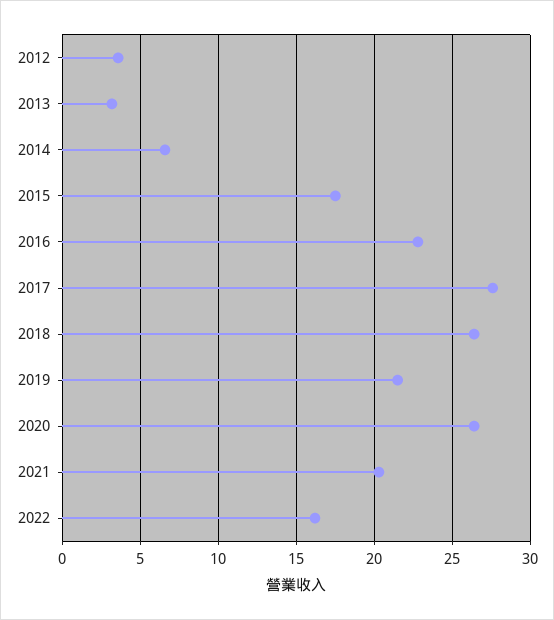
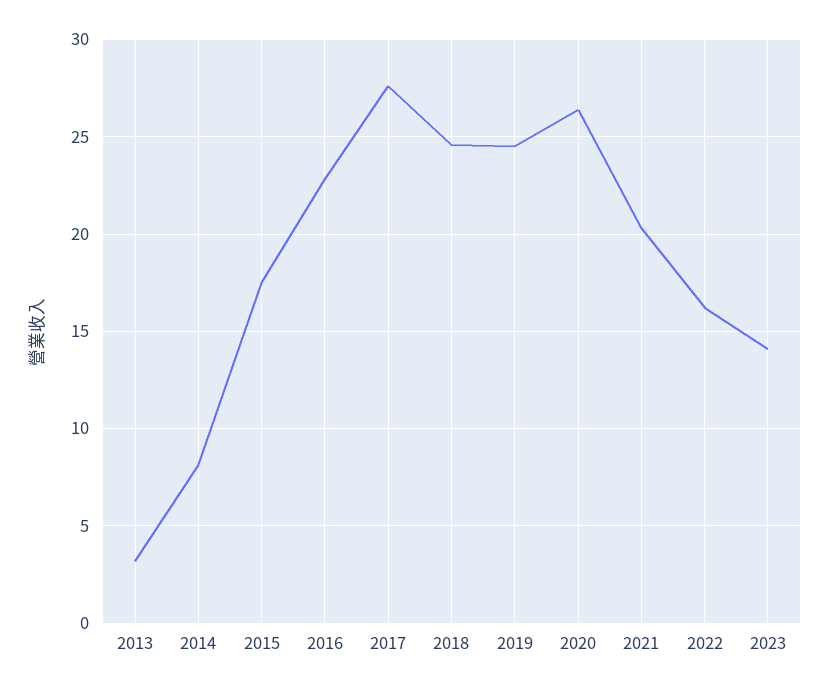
2012: 3.5 -> none
2014: 6.5 -> 8
2018: 26.5 -> 24.5
2019: 21.5 -> 24.5
2023: none -> 14

